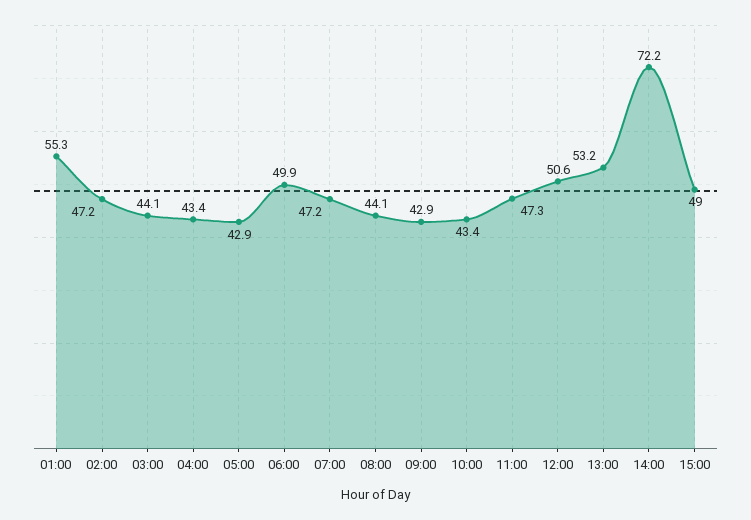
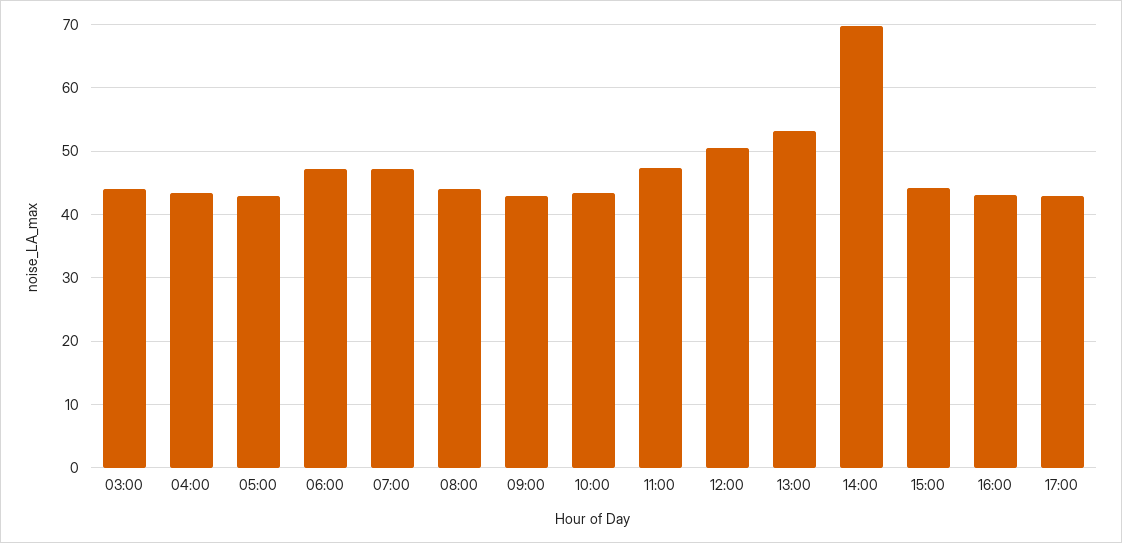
01:00: 55.3 -> none
02:00: 47.2 -> none
06:00: 49.9 -> 47
14:00: 72.2 -> 70
15:00: 49 -> 44
16:00: none -> 43
17:00: none -> 43

